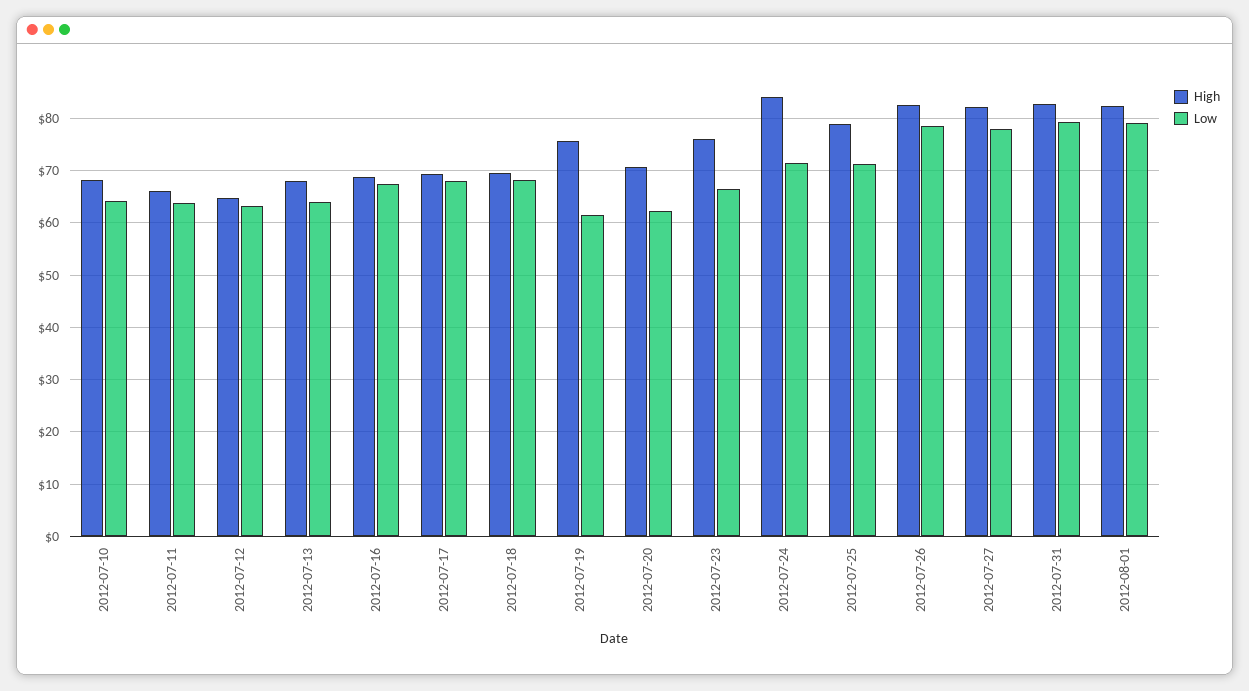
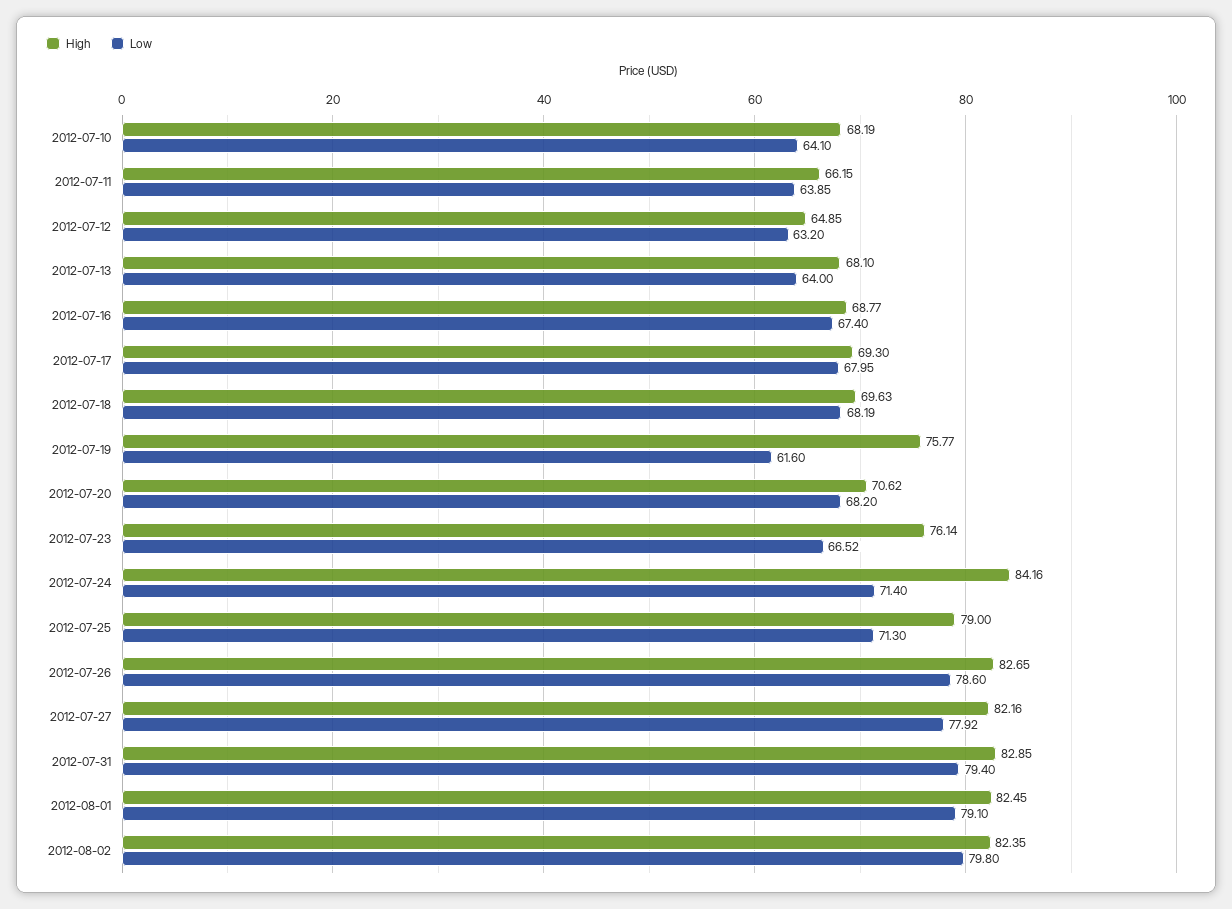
Low, 2012-07-20: 62 -> 68.2
High, 2012-08-02: none -> 82.35
Low, 2012-08-02: none -> 79.8

